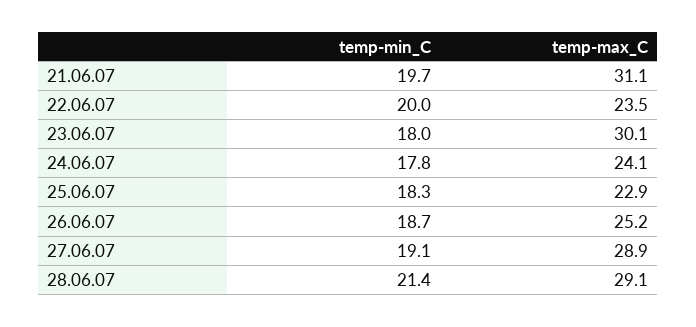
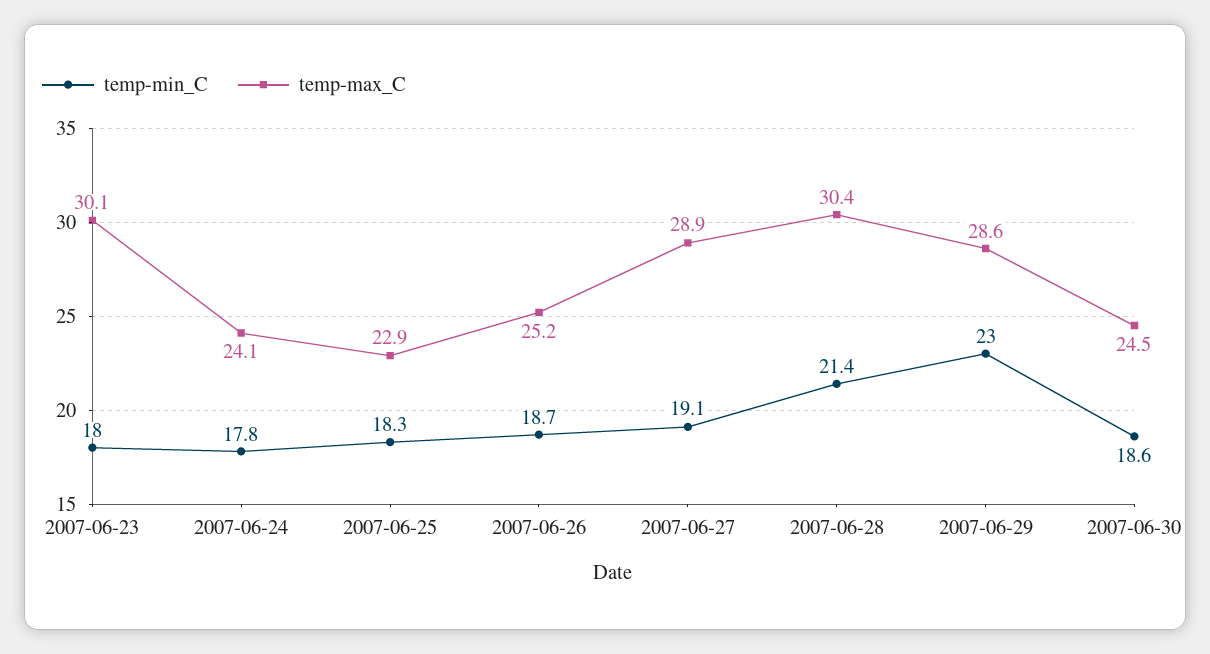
temp-min_C, 21.06.07: 19.7 -> none
temp-max_C, 21.06.07: 31.1 -> none
temp-min_C, 22.06.07: 20 -> none
temp-max_C, 22.06.07: 23.5 -> none
temp-max_C, 28.06.07: 29.1 -> 30.4
temp-min_C, 2007-06-29: none -> 23
temp-max_C, 2007-06-29: none -> 28.6
temp-min_C, 2007-06-30: none -> 18.6
temp-max_C, 2007-06-30: none -> 24.5

